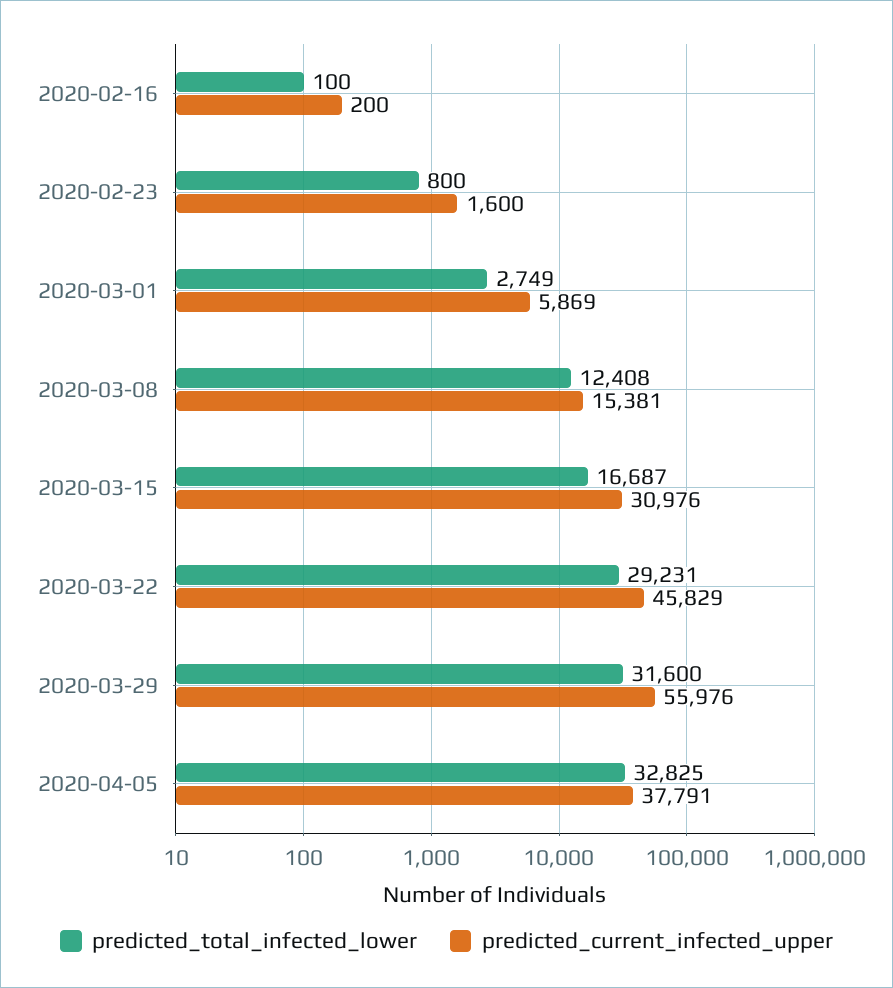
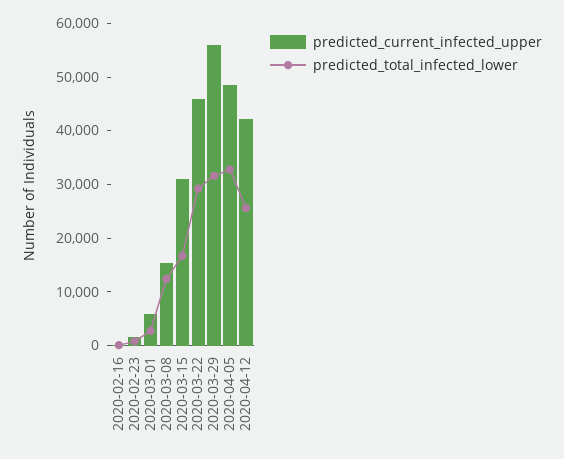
predicted_current_infected_upper, 2020-04-05: 37791 -> 48000
predicted_current_infected_upper, 2020-04-12: none -> 42000
predicted_total_infected_lower, 2020-04-12: none -> 26000

